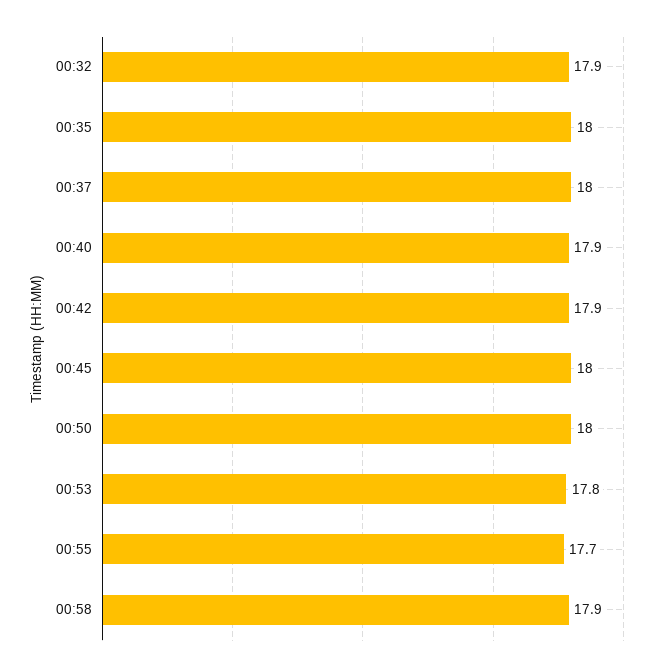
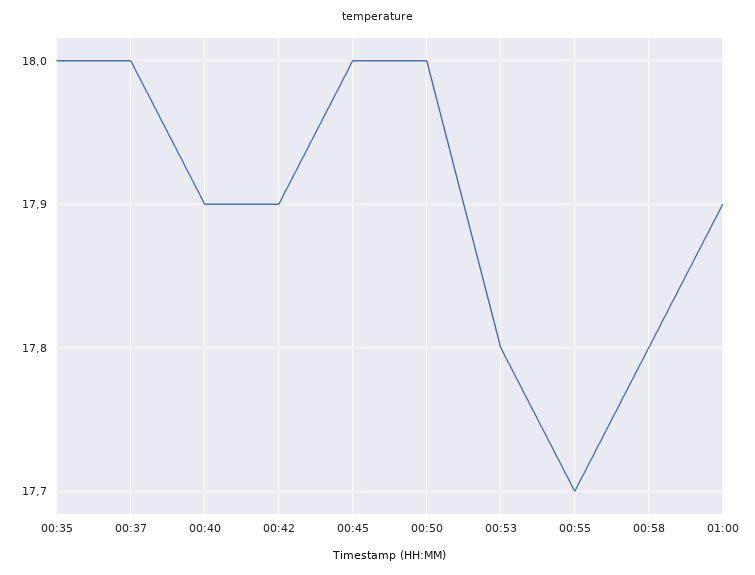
00:32: 17.9 -> none
00:58: 17.9 -> 17.8
01:00: none -> 17.9

